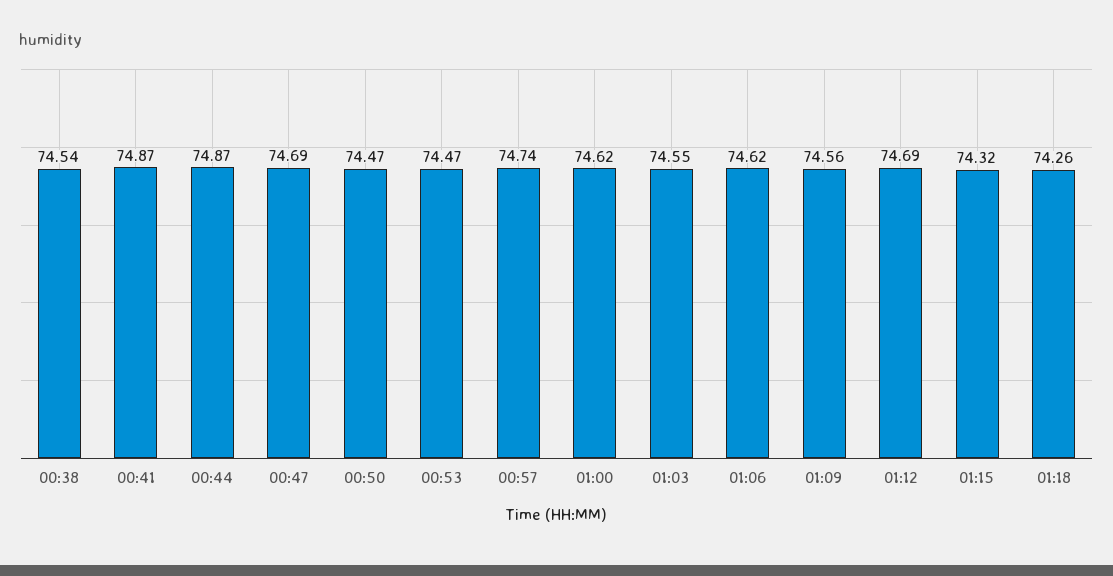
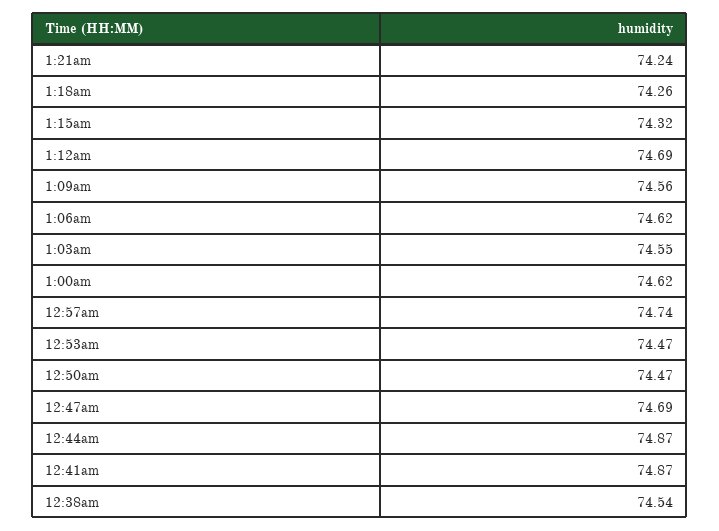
1:21am: none -> 74.24

